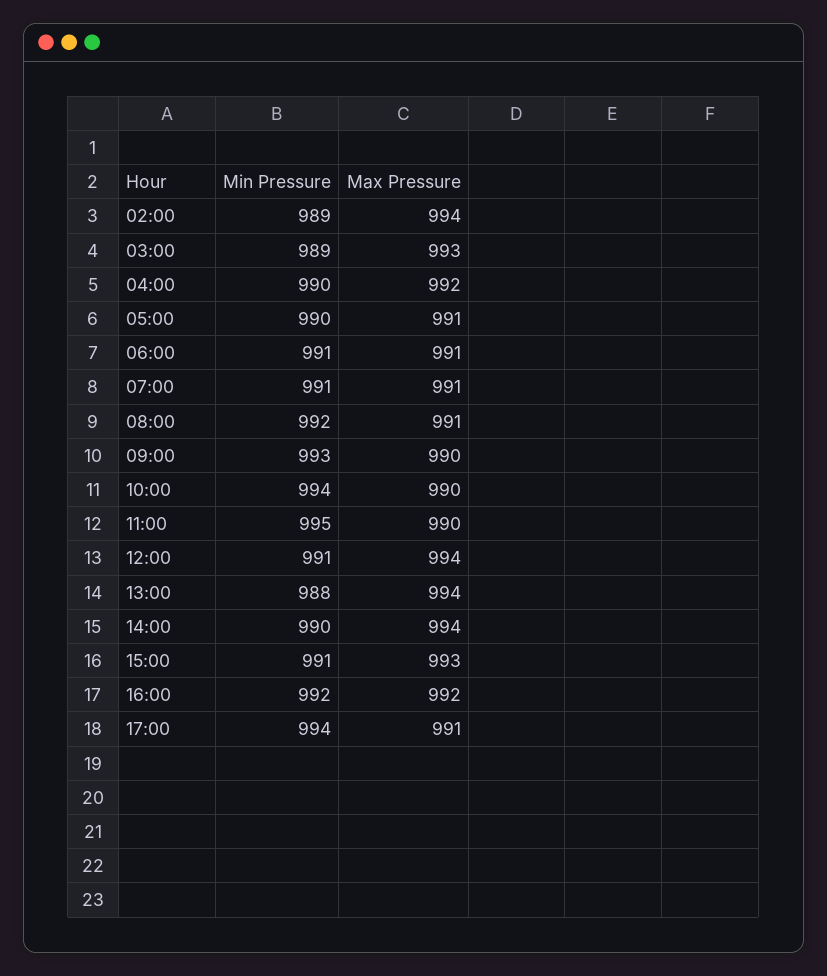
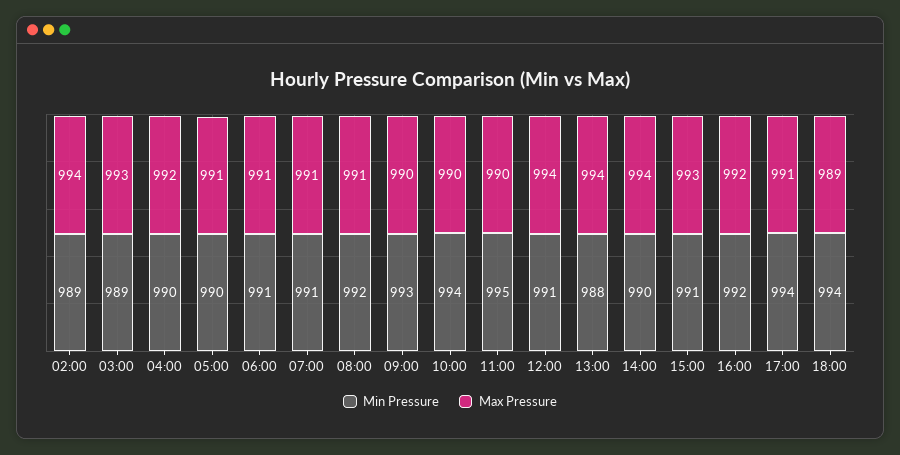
Min Pressure, 18:00: none -> 994
Max Pressure, 18:00: none -> 989

